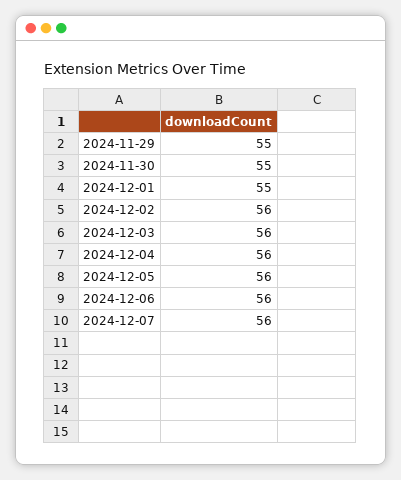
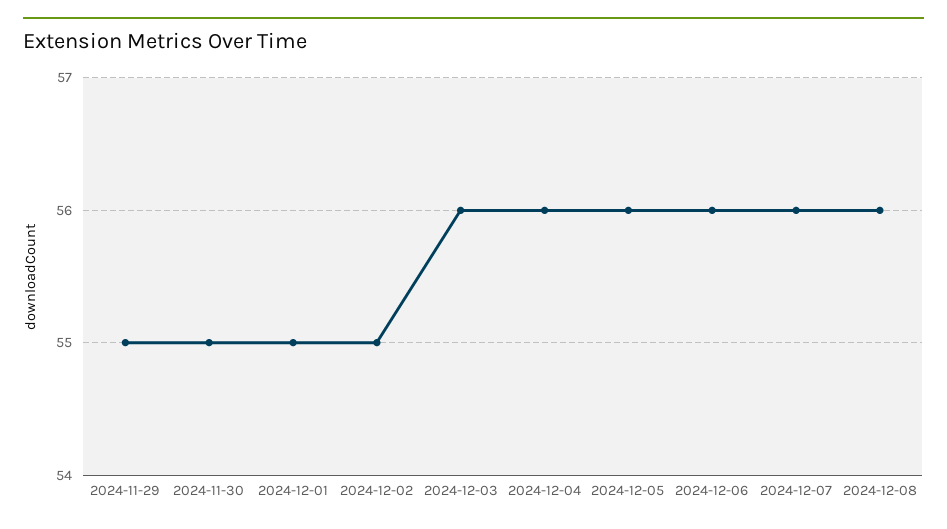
2024-12-02: 56 -> 55
2024-12-08: none -> 56

